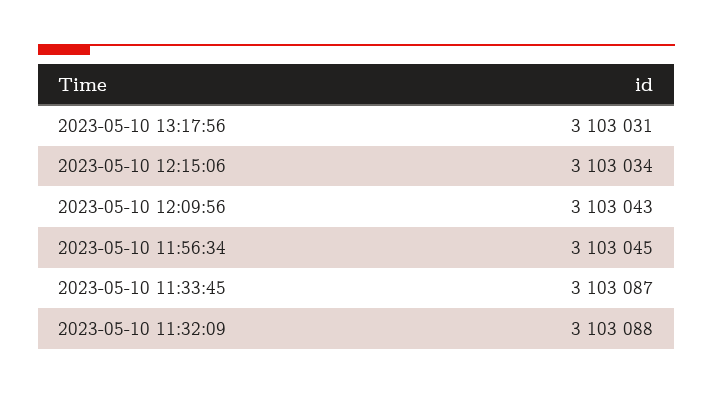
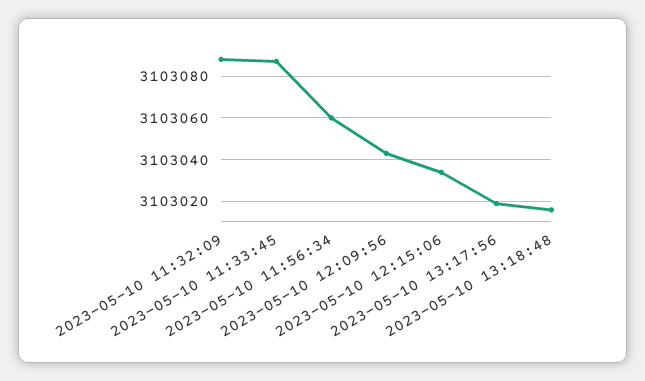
2023-05-10 13:17:56: 3103031 -> 3103020
2023-05-10 11:56:34: 3103045 -> 3103060
2023-05-10 13:18:48: none -> 3103015

